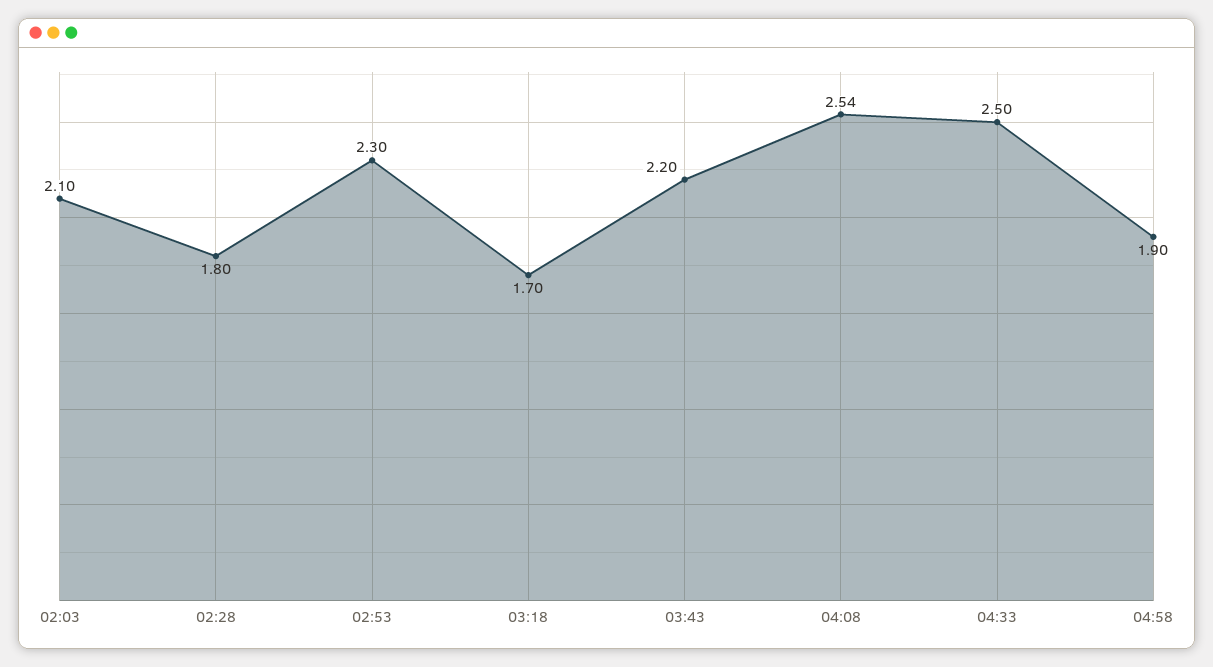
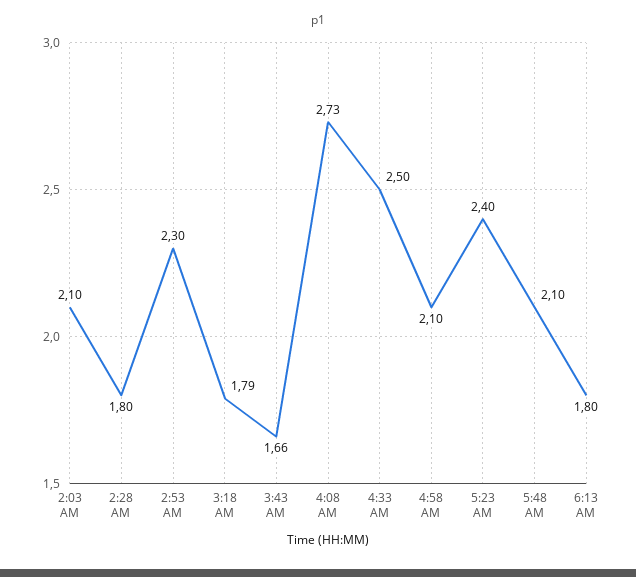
03:18: 1.7 -> 1.79
03:43: 2.2 -> 1.66
04:08: 2.54 -> 2.73
04:58: 1.9 -> 2.1
5:23 AM: none -> 2.4
5:48 AM: none -> 2.1
6:13 AM: none -> 1.8

